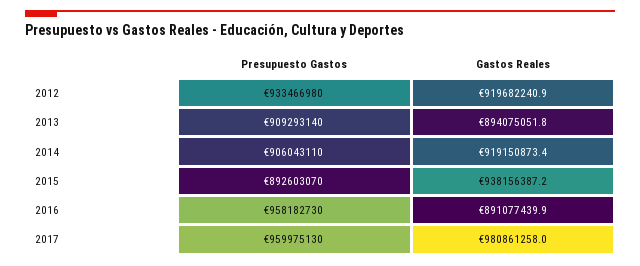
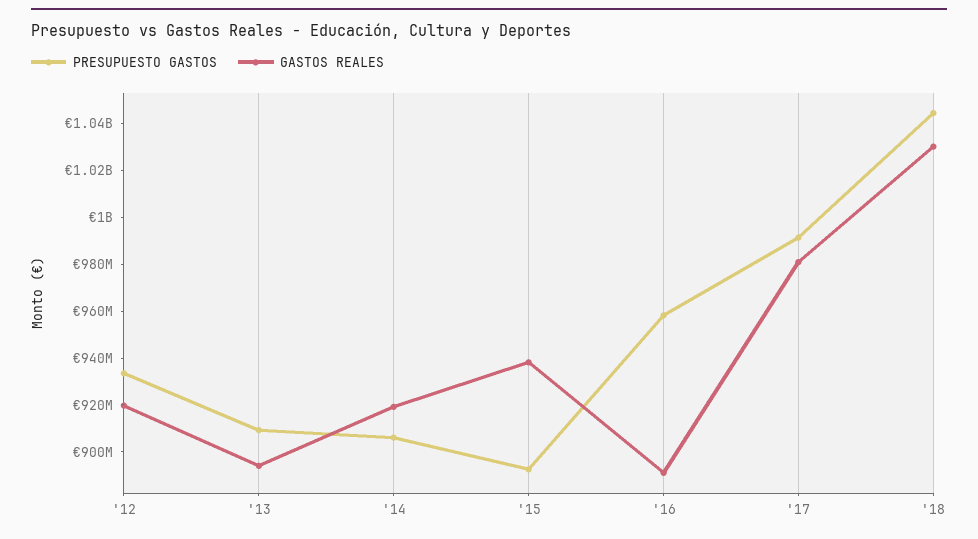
Presupuesto Gastos, 2017: 959975130 -> 990000000
Presupuesto Gastos, '18: none -> 1045000000
Gastos Reales, '18: none -> 1030000000

